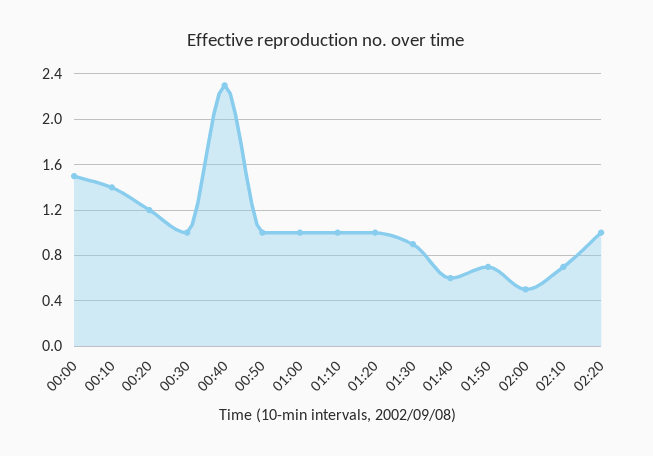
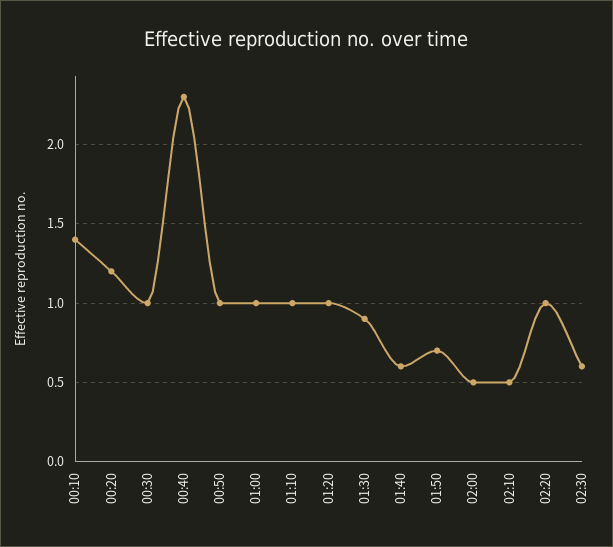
00:00: 1.5 -> none
02:10: 0.7 -> 0.5
02:30: none -> 0.6

